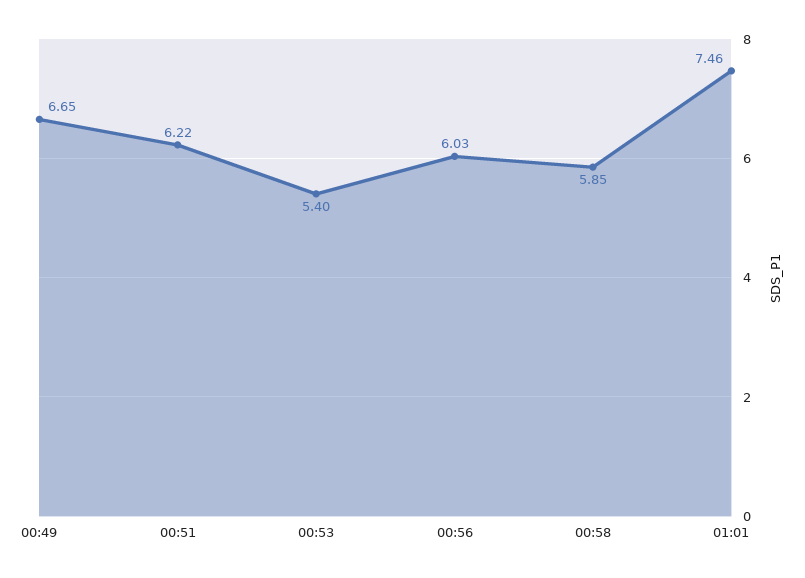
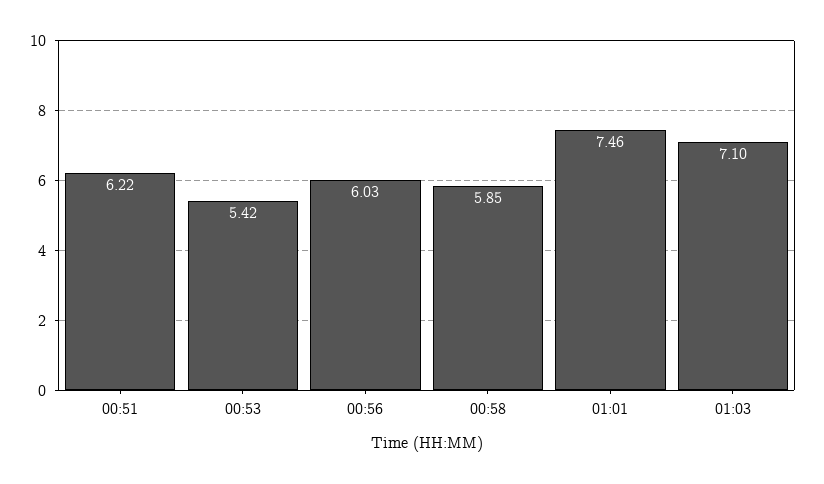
00:49: 6.65 -> none
00:53: 5.4 -> 5.42
01:03: none -> 7.1

